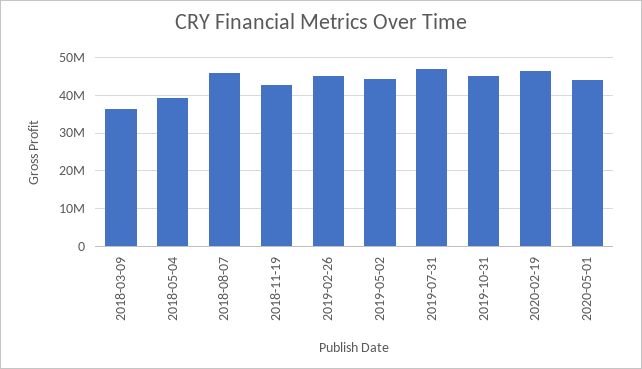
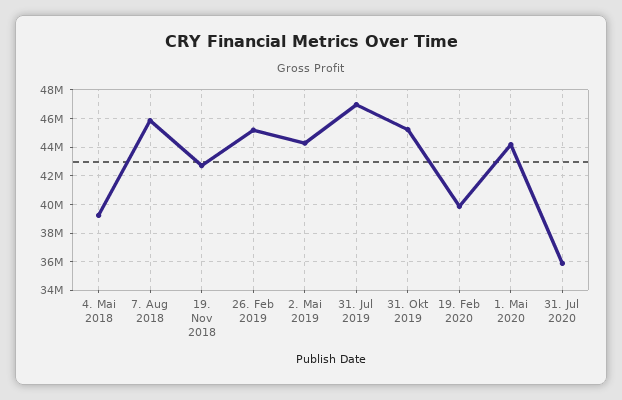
2018-03-09: 36000000 -> none
2020-02-19: 46000000 -> 40000000
31. Jul 2020: none -> 36000000

